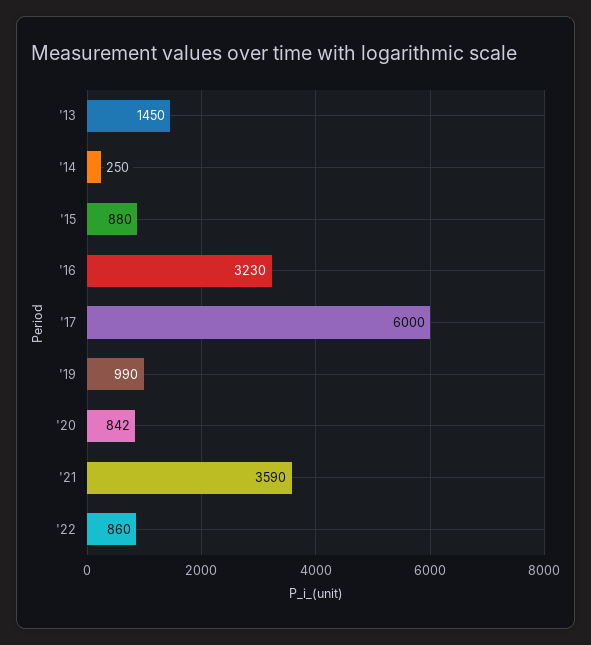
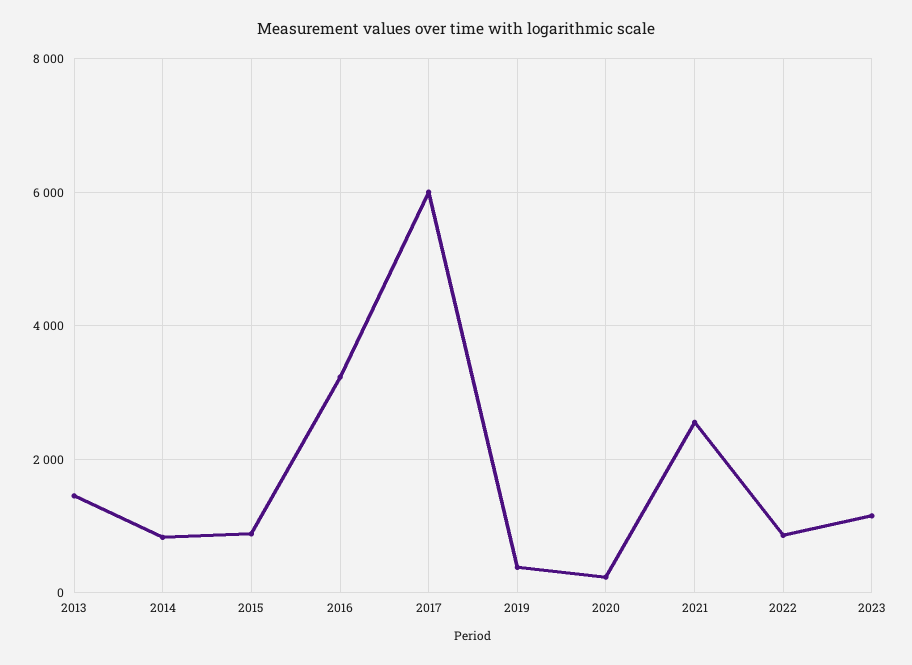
'14: 250 -> 800
'19: 990 -> 400
'20: 842 -> 200
'21: 3590 -> 2600
2023: none -> 1200

